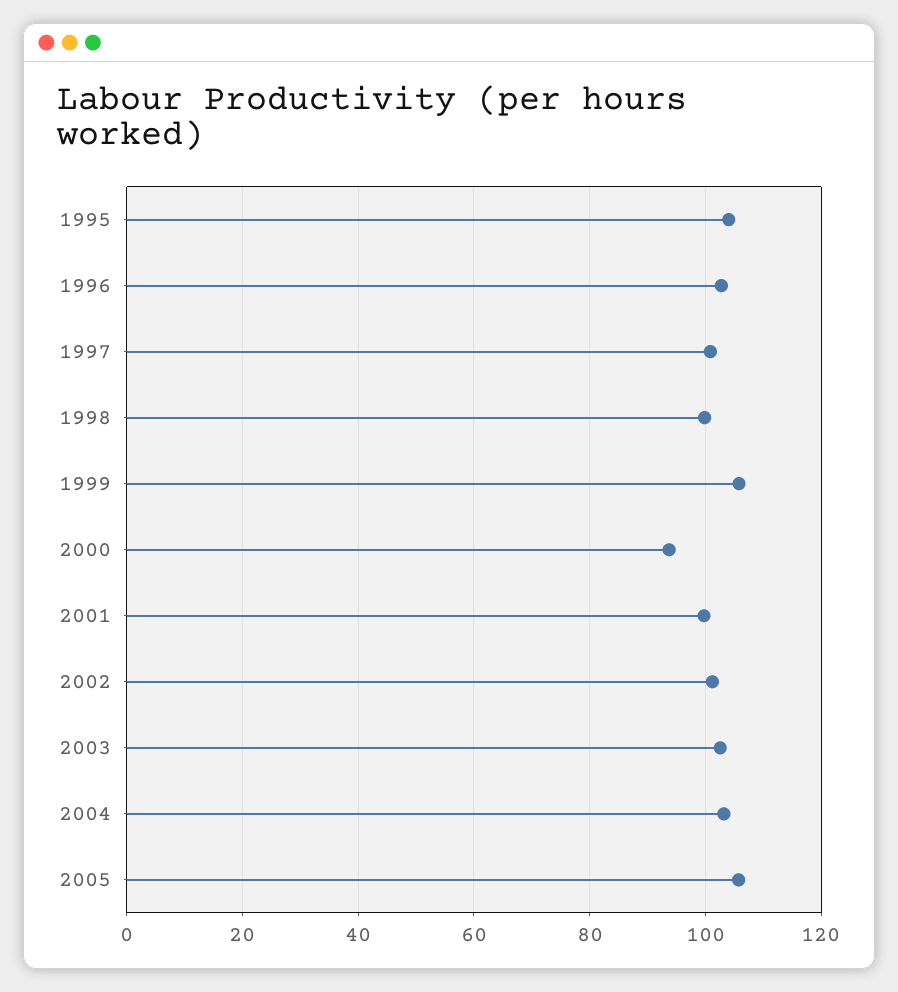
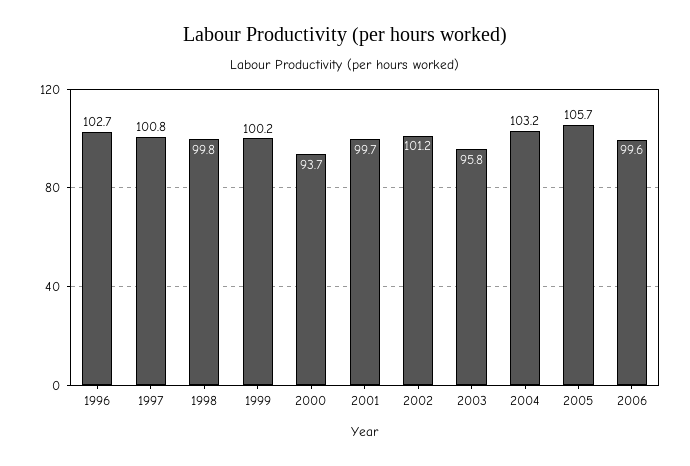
1995: 104 -> none
1999: 106 -> 100.2
2003: 102 -> 95.8
2006: none -> 99.6

